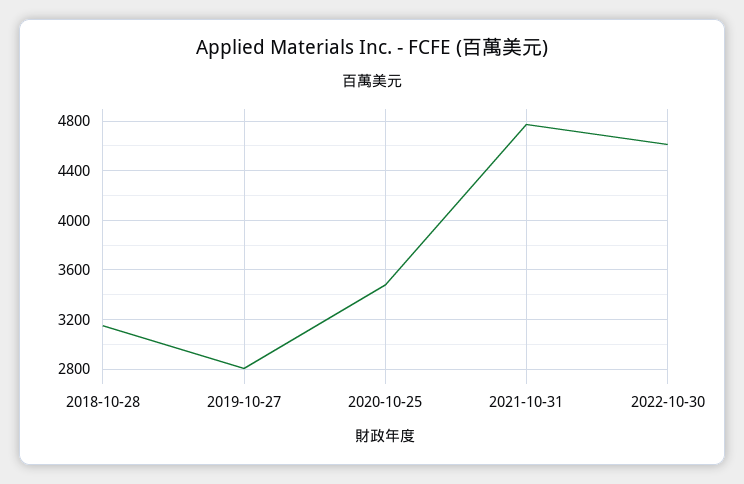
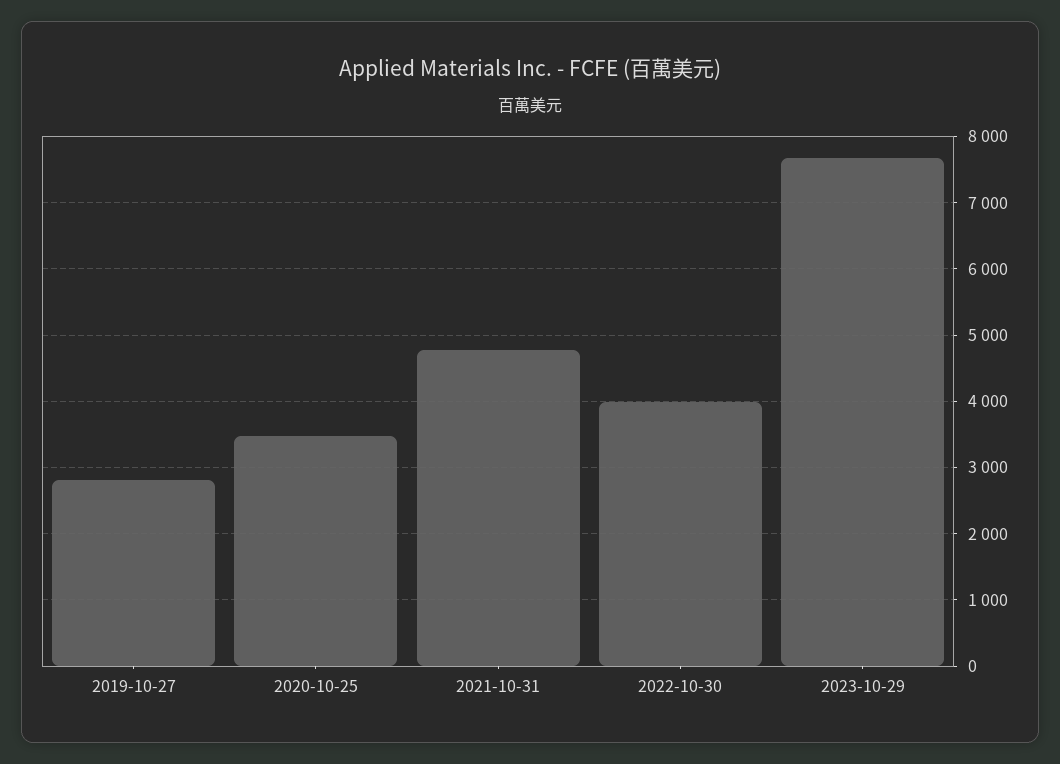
2018-10-28: 3150 -> none
2022-10-30: 4600 -> 4000
2023-10-29: none -> 7700

